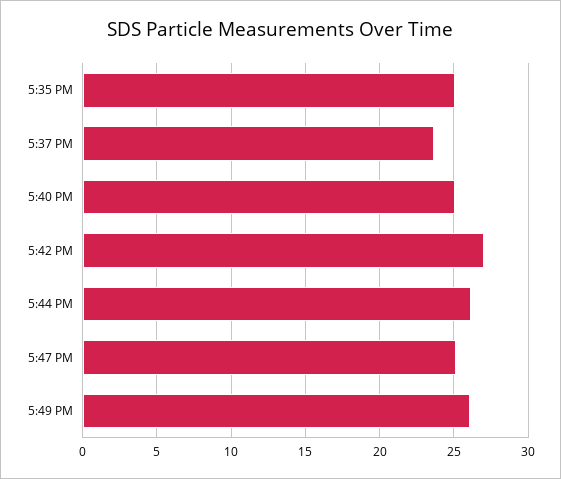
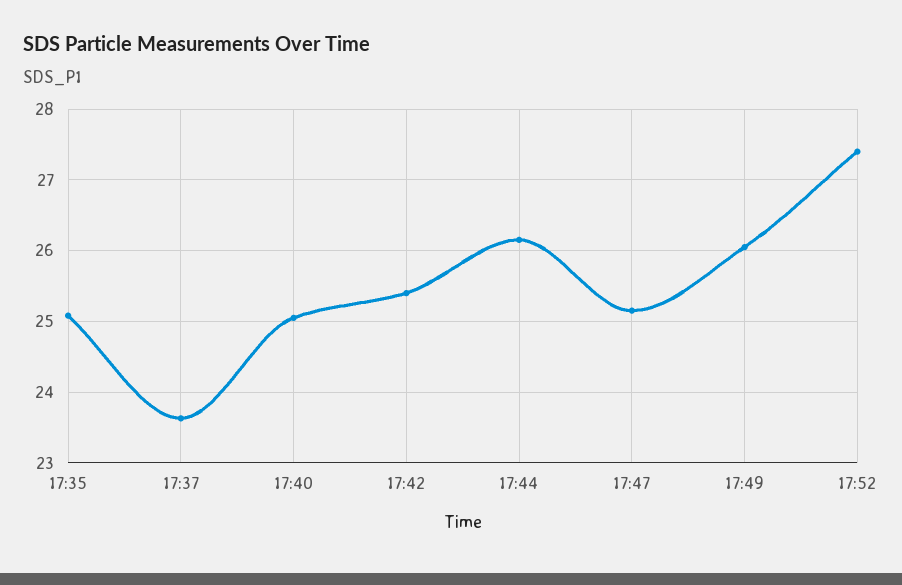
5:42 PM: 27 -> 25.4
17:52: none -> 27.4

